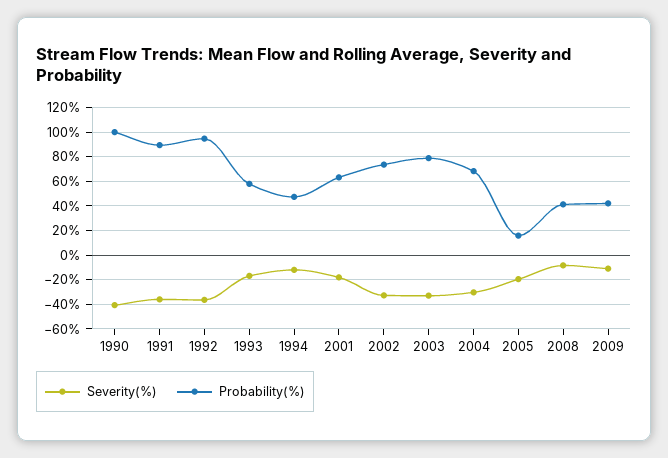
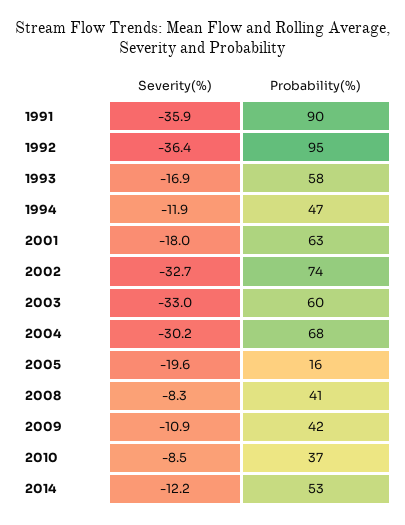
Severity(%), 1990: -40 -> none
Probability(%), 1990: 100 -> none
Probability(%), 2003: 80 -> 60
Severity(%), 2010: none -> -8.5
Probability(%), 2010: none -> 37
Severity(%), 2014: none -> -12.2
Probability(%), 2014: none -> 53

